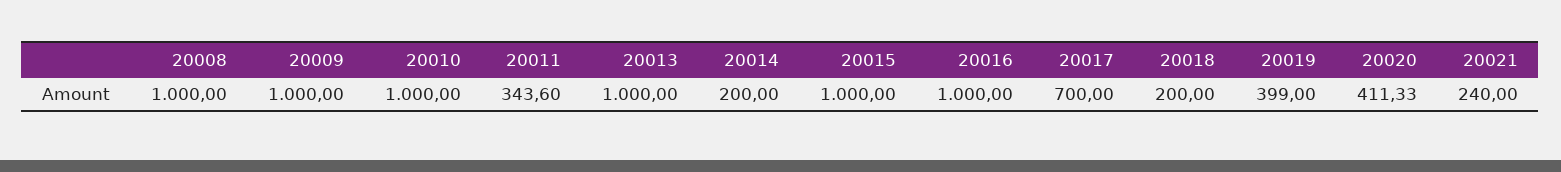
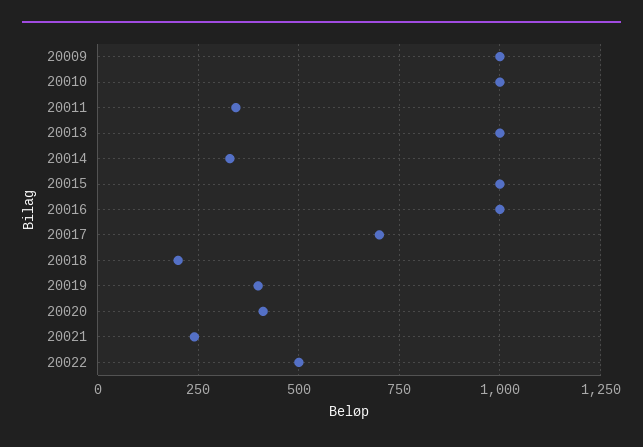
20008: 1000 -> none
20014: 200 -> 325
20022: none -> 500

